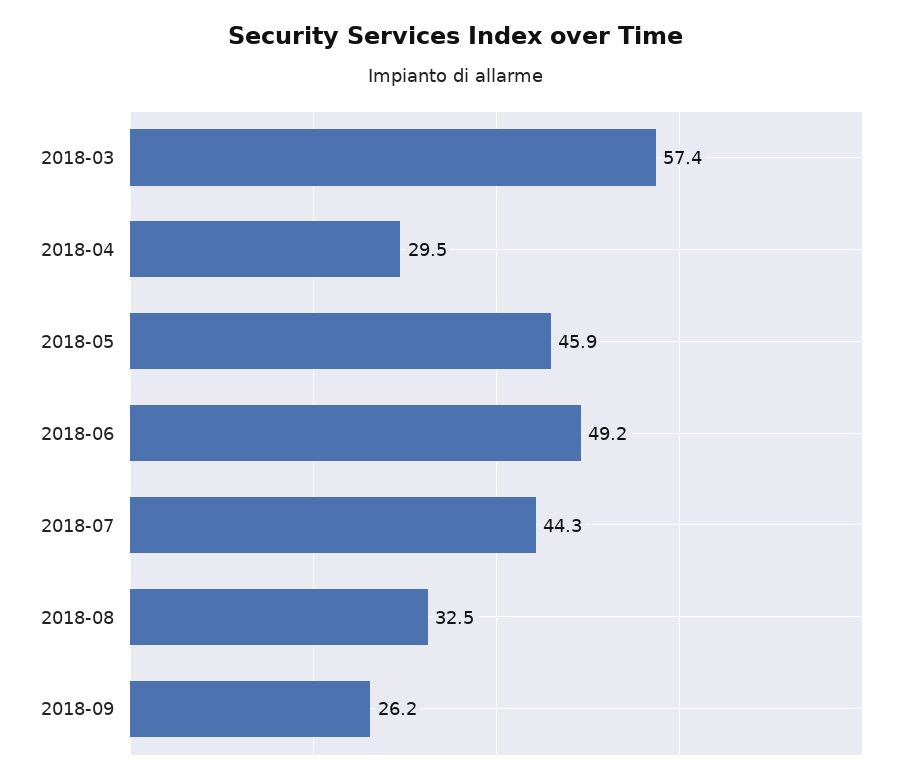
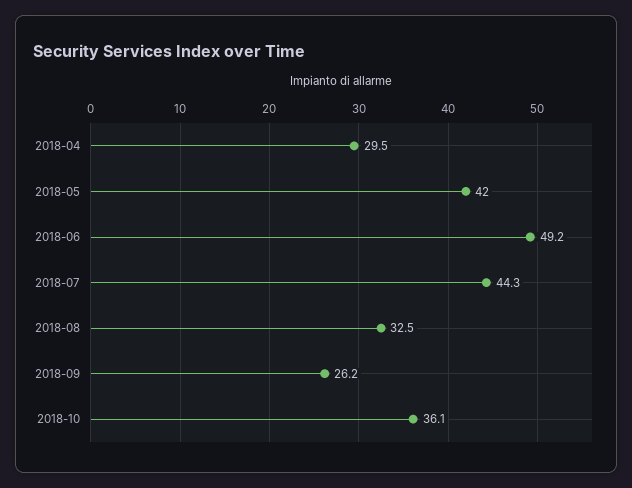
2018-03: 57.4 -> none
2018-05: 45.9 -> 42
2018-10: none -> 36.1

